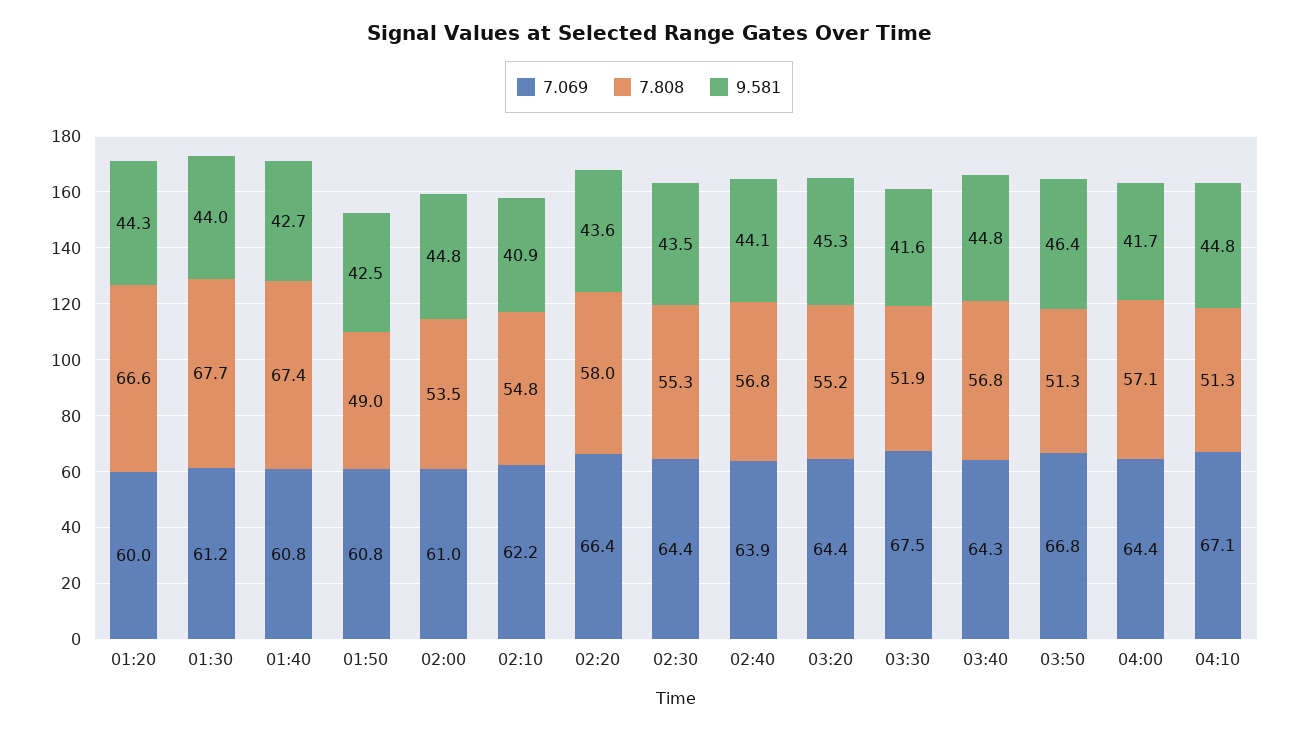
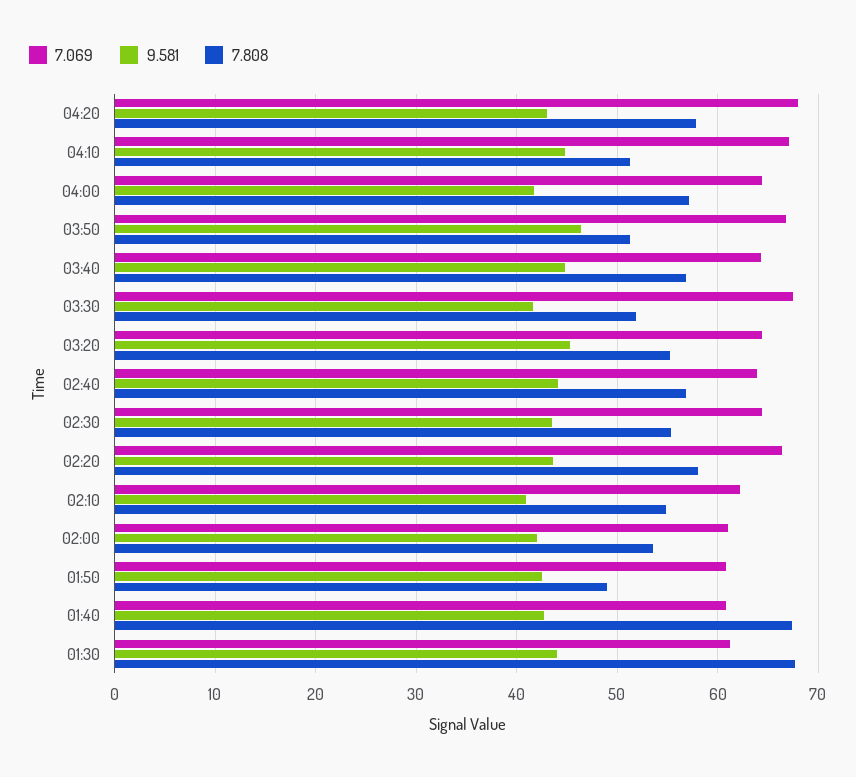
7.069, 01:20: 60 -> none
7.808, 01:20: 66.6 -> none
9.581, 01:20: 44.3 -> none
9.581, 02:00: 44.8 -> 42
7.069, 04:20: none -> 68
9.581, 04:20: none -> 43
7.808, 04:20: none -> 58

